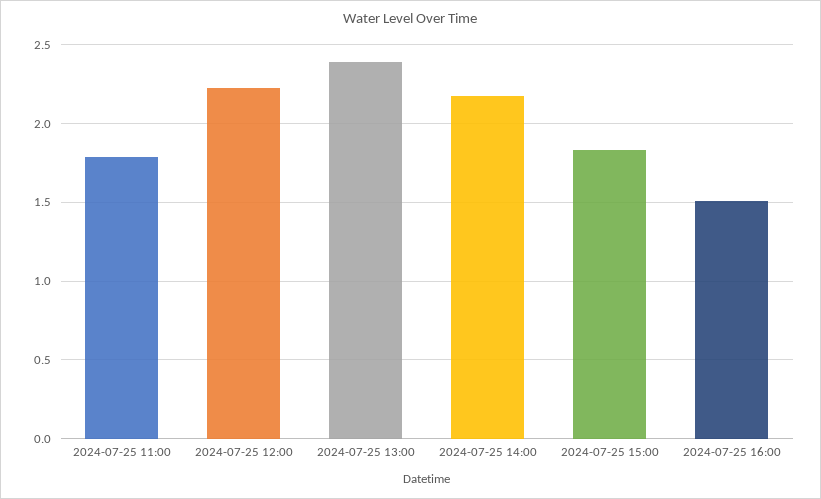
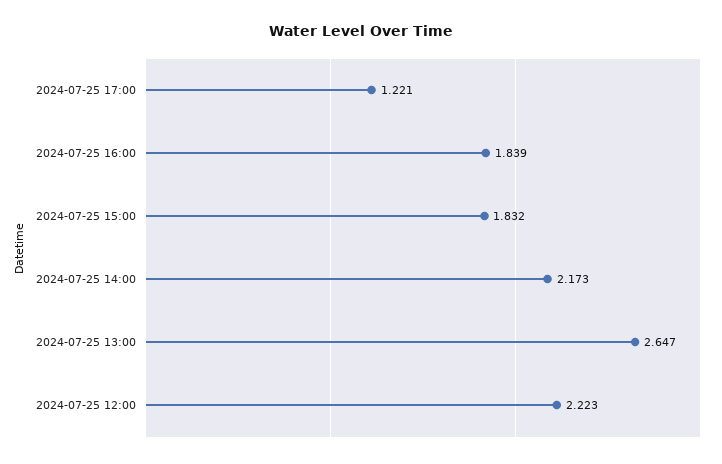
2024-07-25 11:00: 1.8 -> none
2024-07-25 13:00: 2.4 -> 2.647
2024-07-25 16:00: 1.5 -> 1.839
2024-07-25 17:00: none -> 1.221

